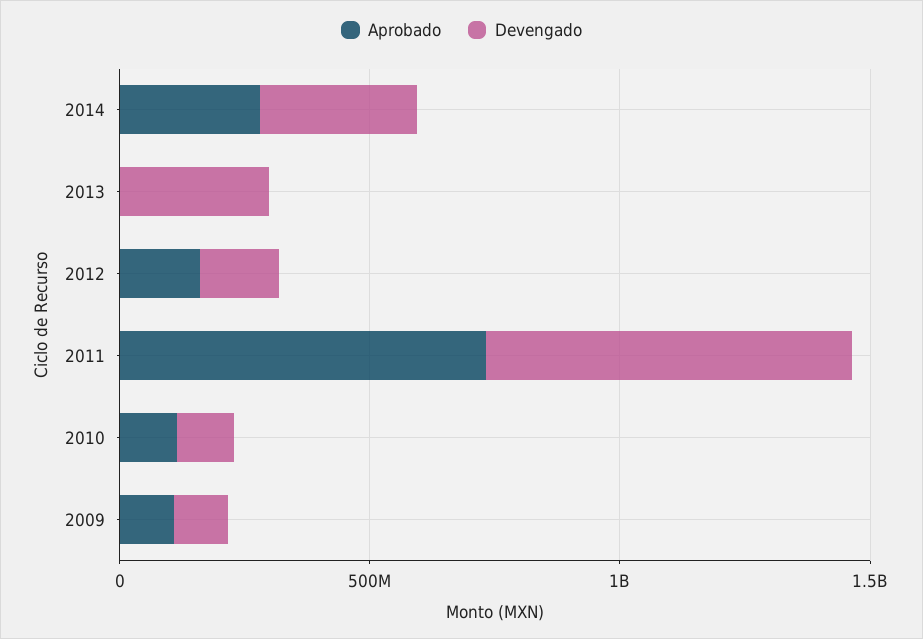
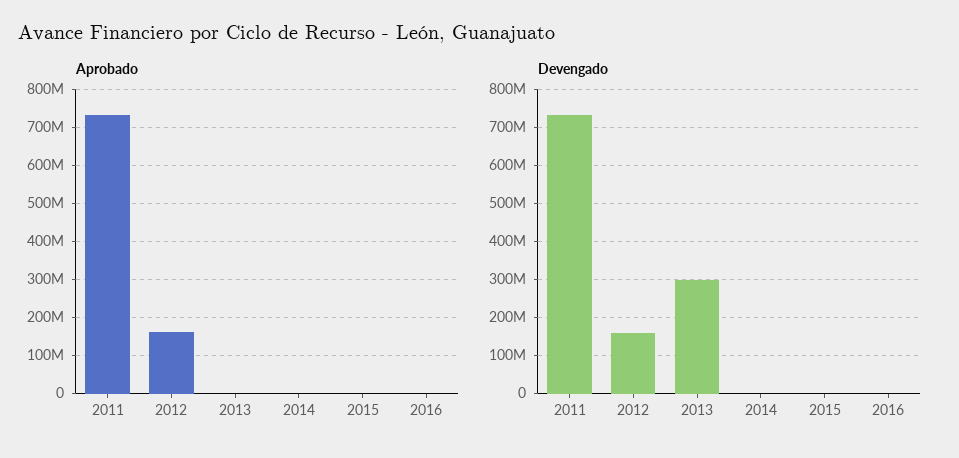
Aprobado, 2014: 300000000 -> 0
Devengado, 2014: 300000000 -> 0
Aprobado, 2010: 100000000 -> none
Devengado, 2010: 100000000 -> none
Aprobado, 2009: 100000000 -> none
Devengado, 2009: 100000000 -> none
Aprobado, 2015: none -> 0
Aprobado, 2016: none -> 0
Devengado, 2015: none -> 0
Devengado, 2016: none -> 0

